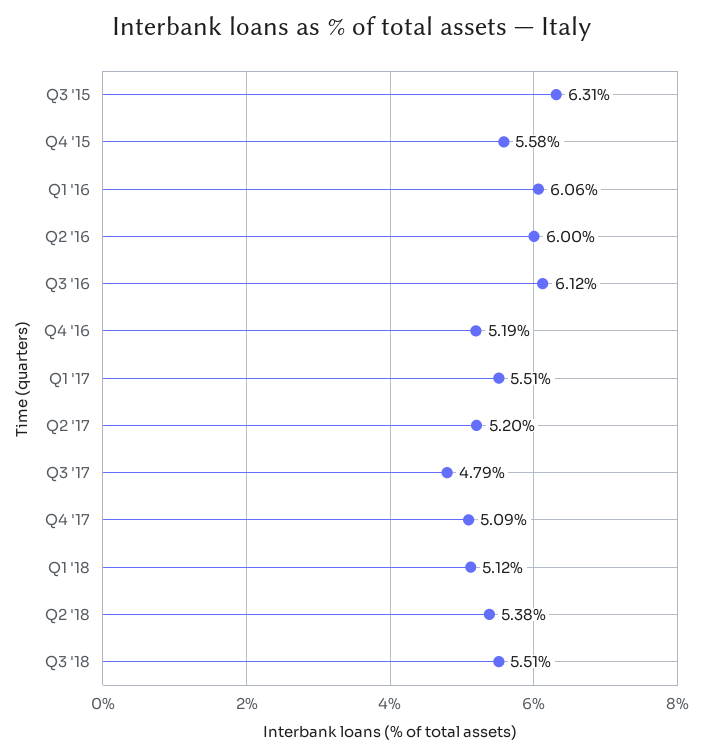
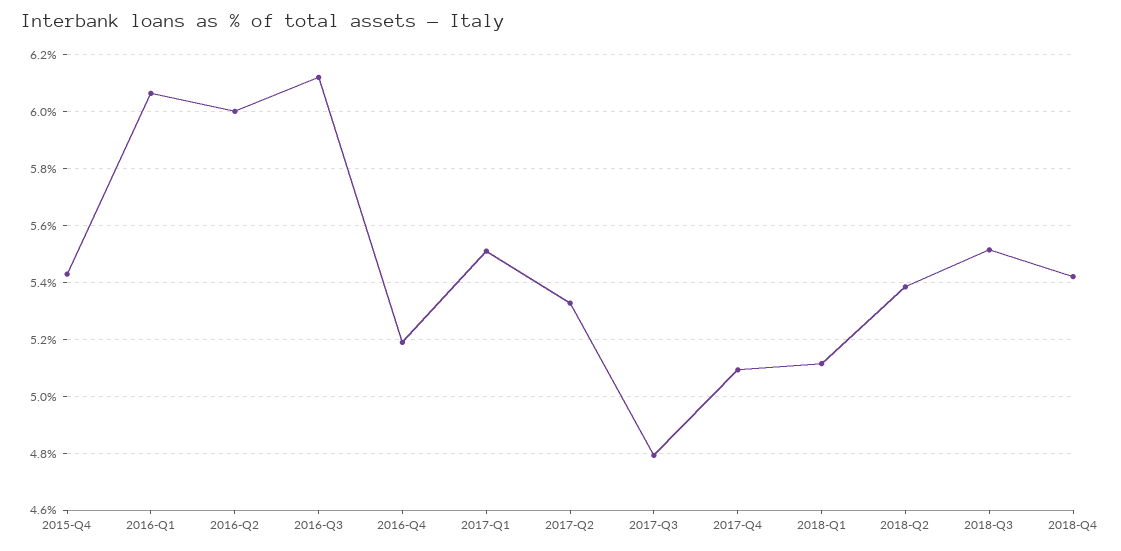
Q3 '15: 6.31 -> none
Q4 '15: 5.58 -> 5.425
Q2 '17: 5.2 -> 5.325
2018-Q4: none -> 5.425

